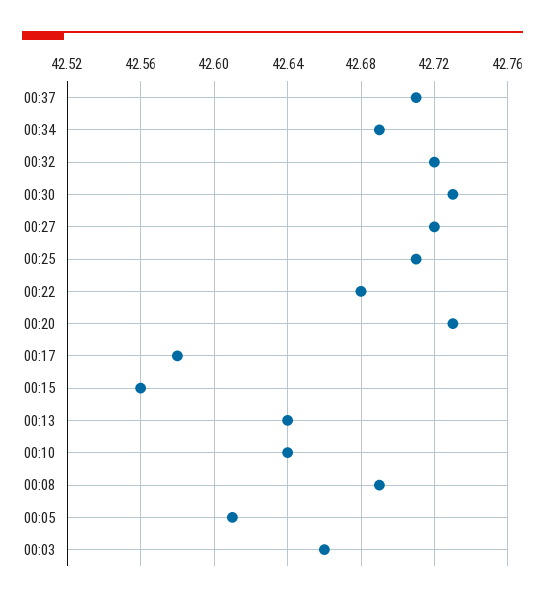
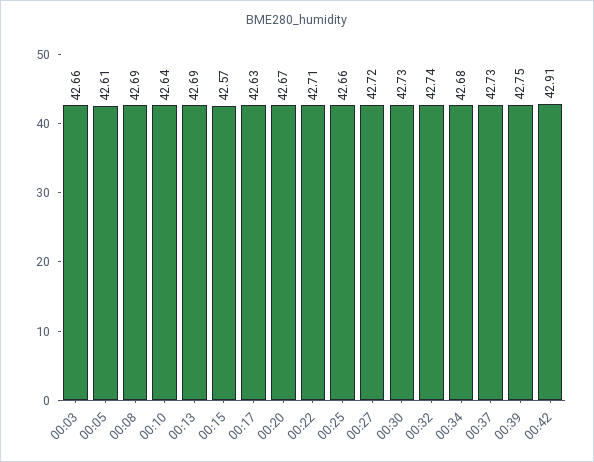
00:37: 42.71 -> 42.73
00:34: 42.69 -> 42.68
00:32: 42.72 -> 42.74
00:25: 42.71 -> 42.66
00:22: 42.68 -> 42.71
00:20: 42.73 -> 42.67
00:17: 42.58 -> 42.63
00:15: 42.56 -> 42.57
00:13: 42.64 -> 42.69
00:39: none -> 42.75
00:42: none -> 42.91

